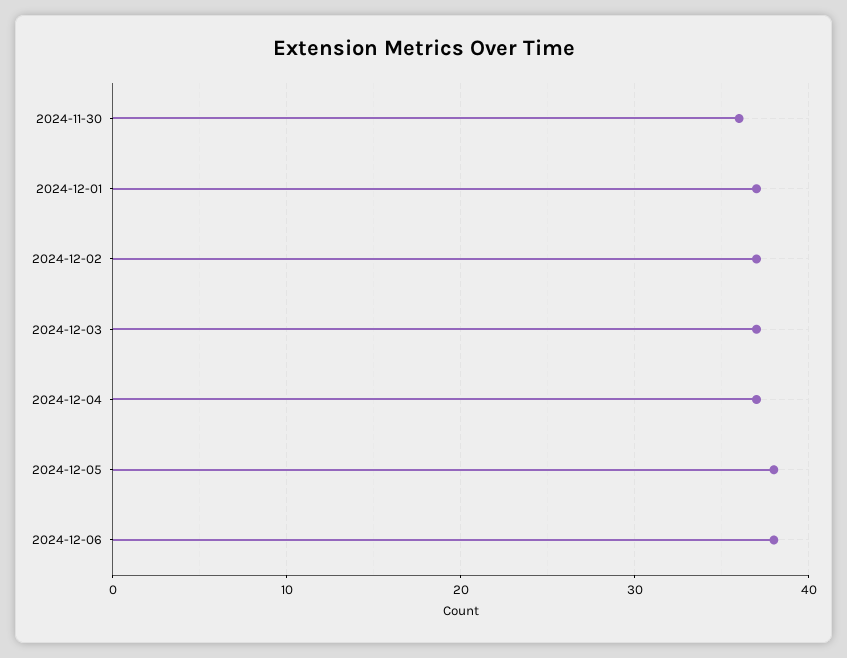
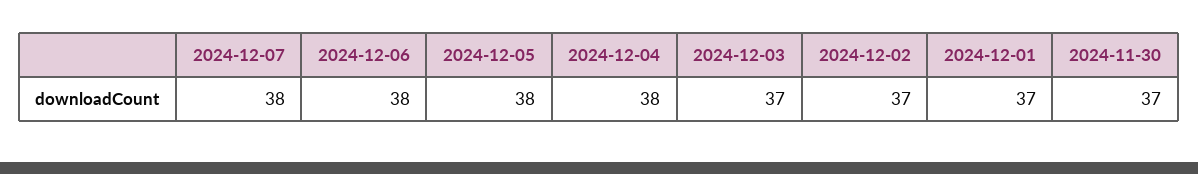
2024-11-30: 36 -> 37
2024-12-04: 37 -> 38
2024-12-07: none -> 38

